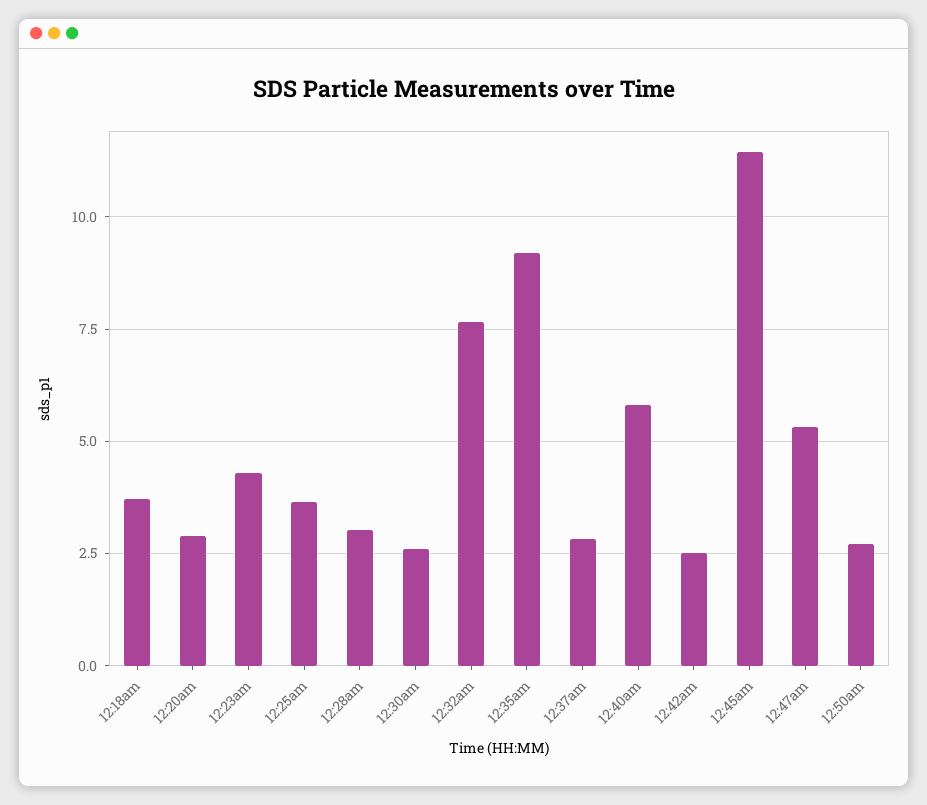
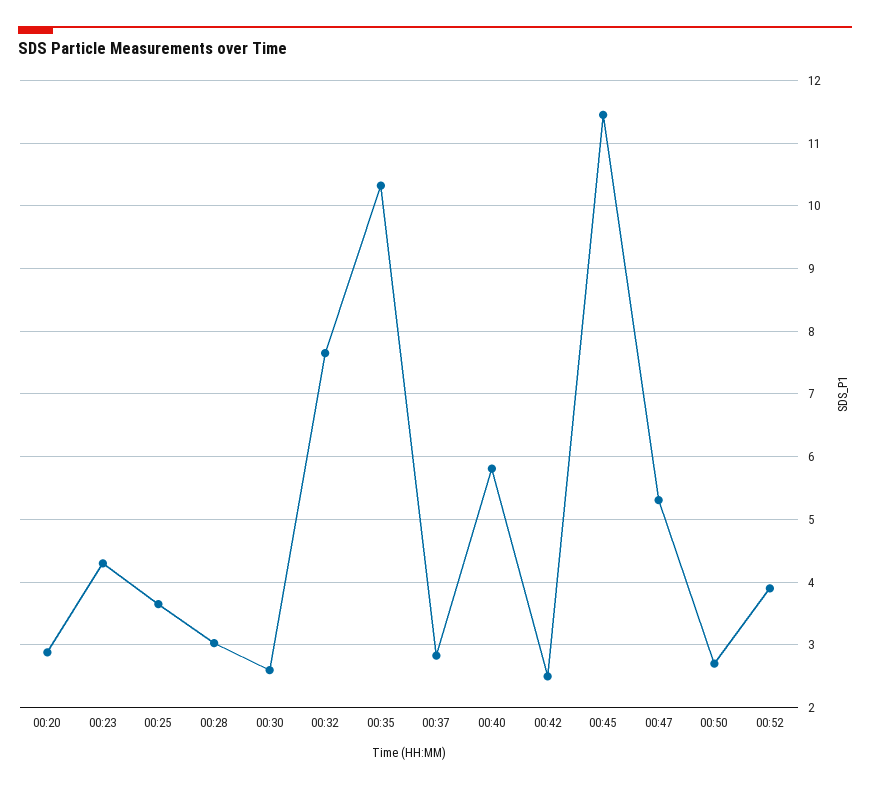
12:18am: 3.75 -> none
12:35am: 9.25 -> 10.3
00:52: none -> 3.9

